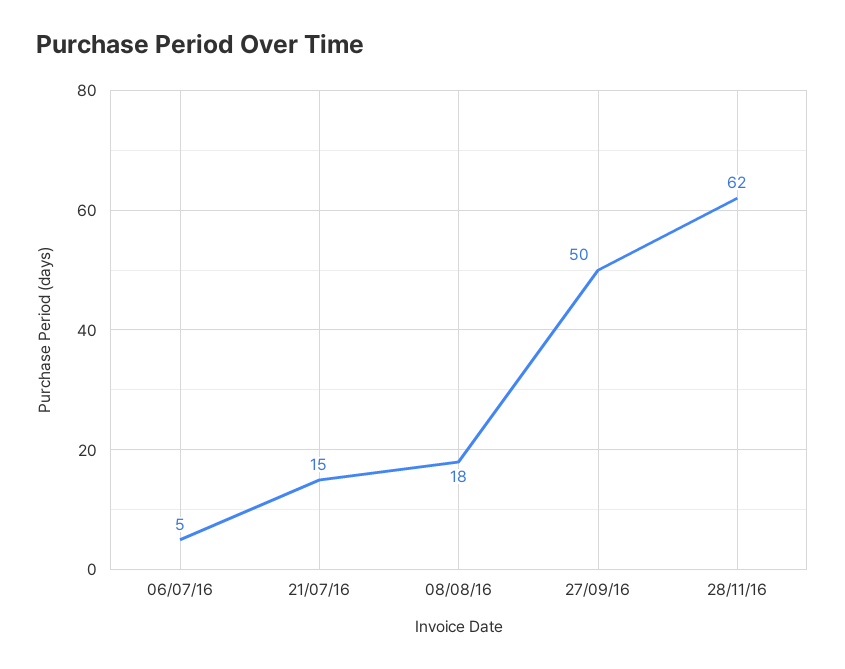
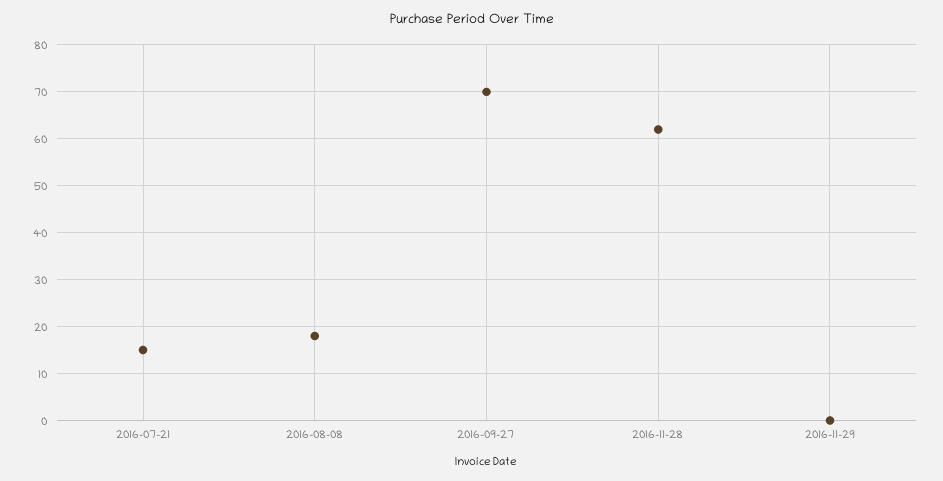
06/07/16: 5 -> none
27/09/16: 50 -> 70
2016-11-29: none -> 0

